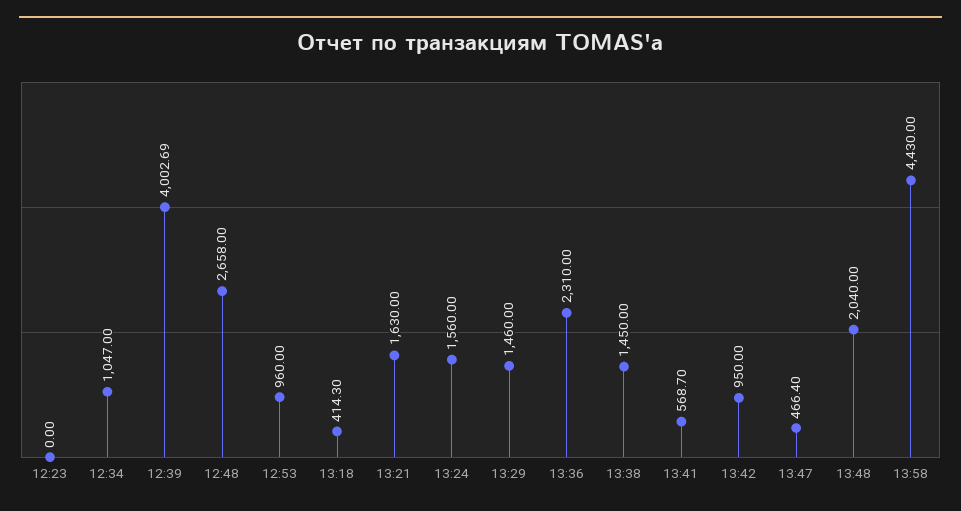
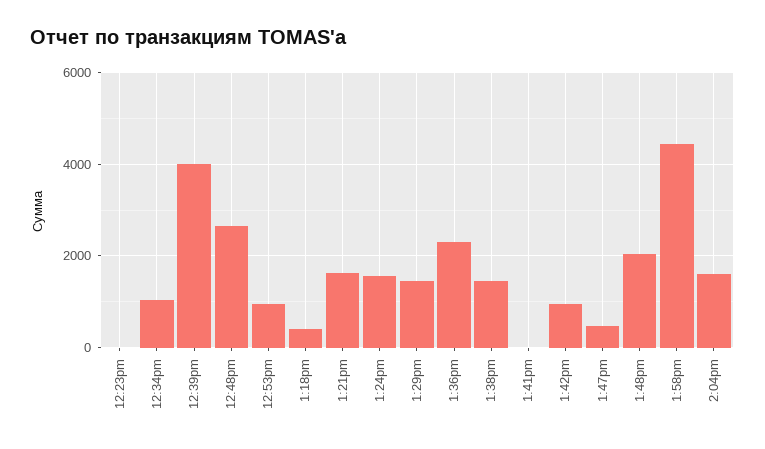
13:41: 568.7 -> 0
2:04pm: none -> 1600

